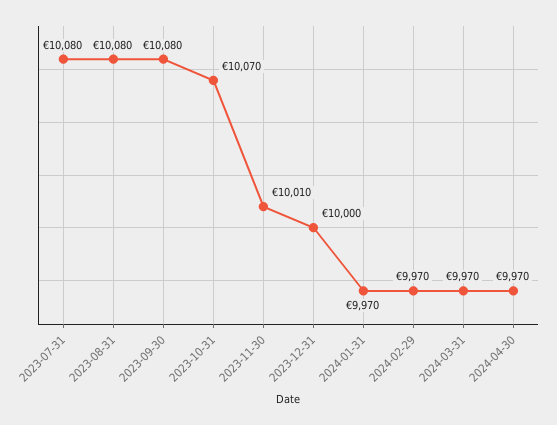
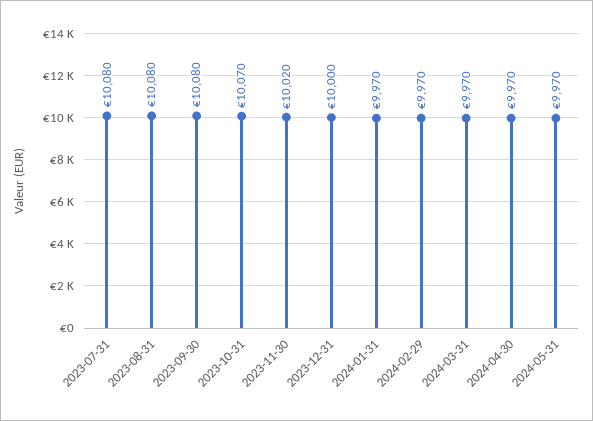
2023-11-30: 10010 -> 10020
2024-05-31: none -> 9970

